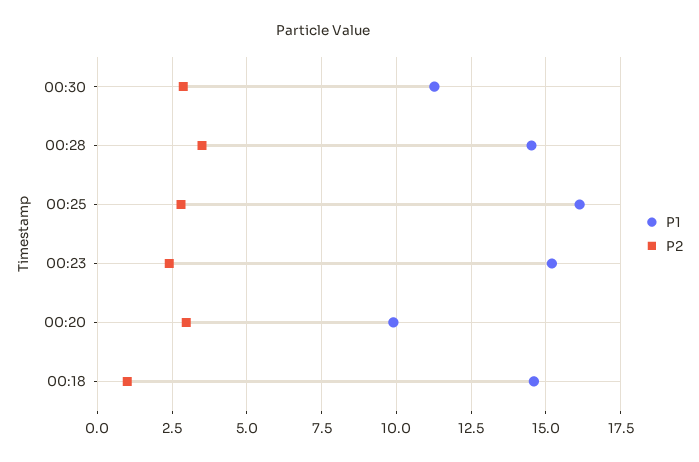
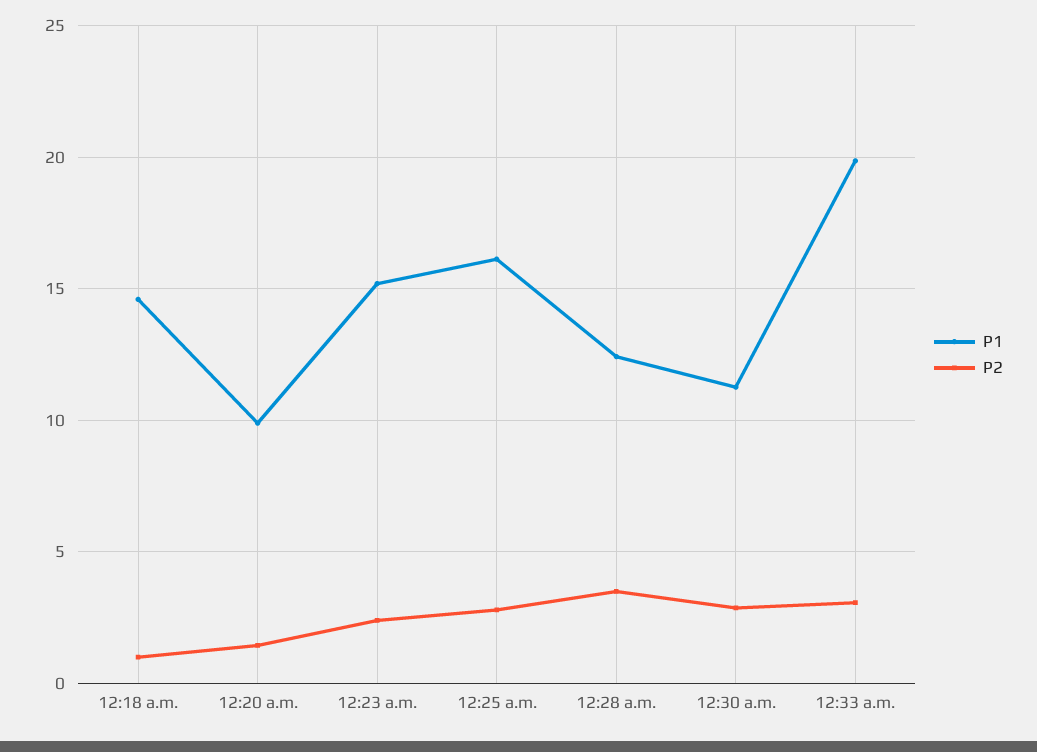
P1, 00:28: 14.5 -> 12.5
P2, 00:20: 3 -> 1.5
P1, 12:33 a.m.: none -> 20
P2, 12:33 a.m.: none -> 3

